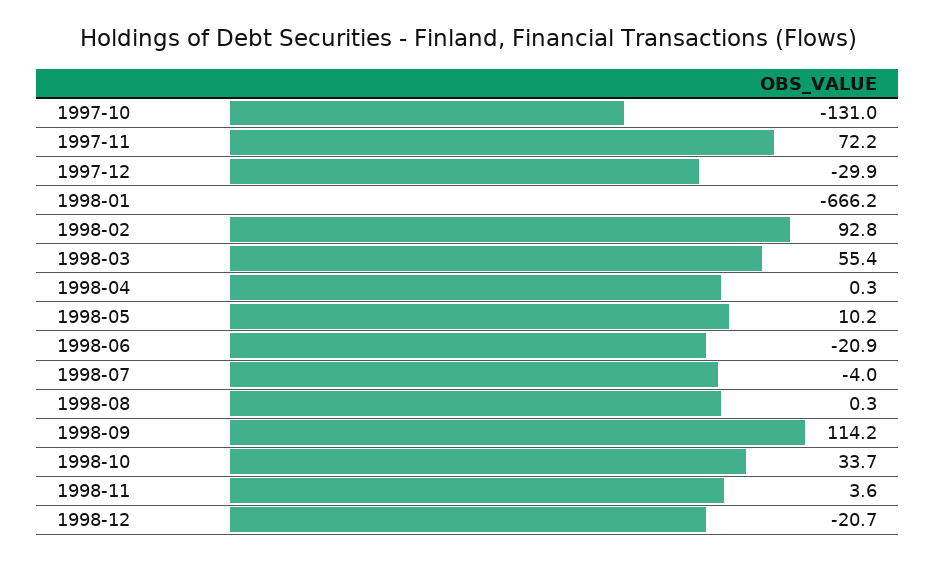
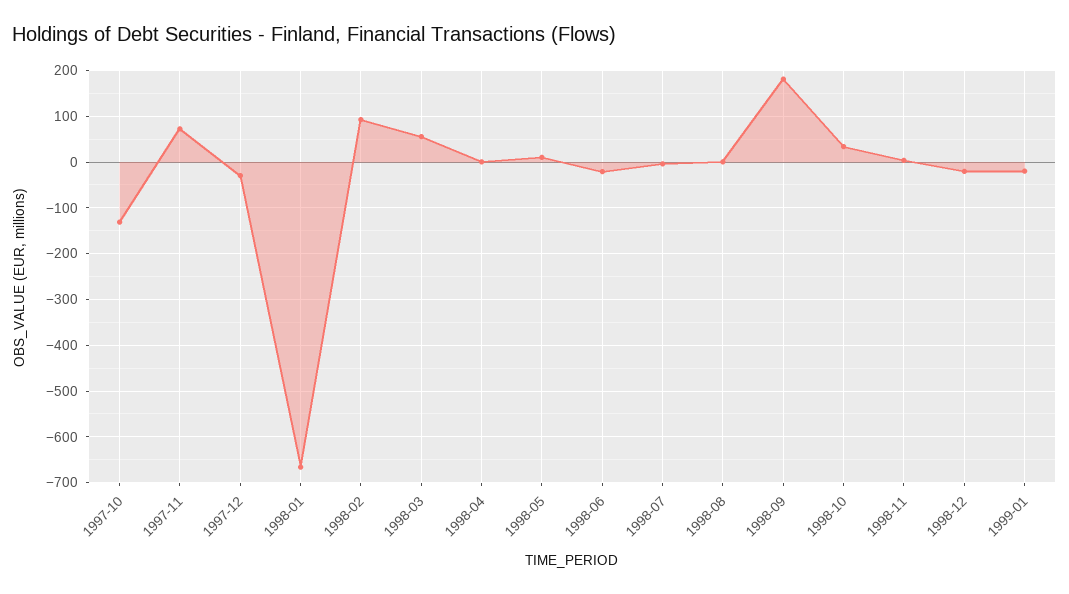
1998-09: 114.2 -> 180
1999-01: none -> -20

